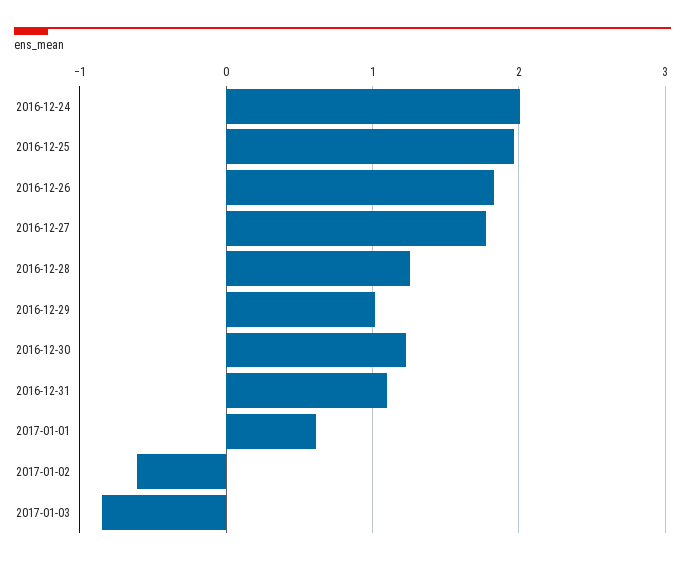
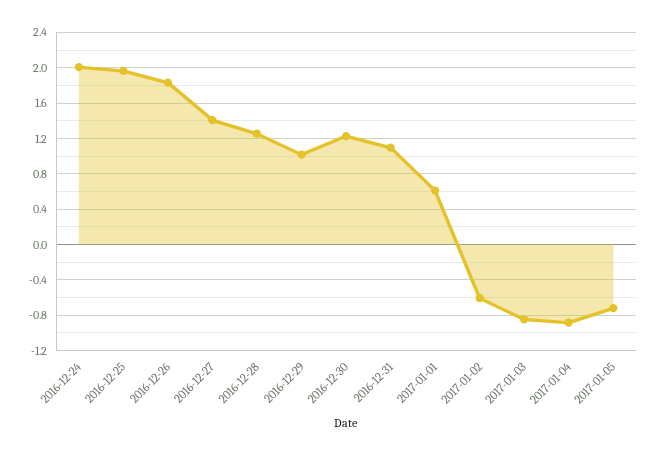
2016-12-27: 1.8 -> 1.4
2017-01-04: none -> -0.9
2017-01-05: none -> -0.7

